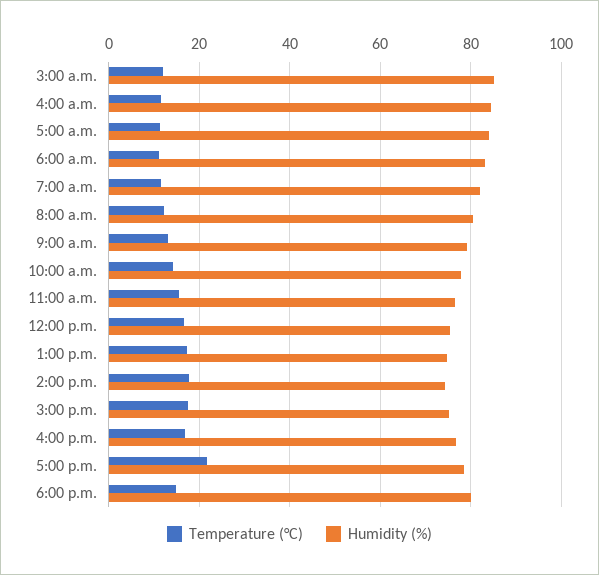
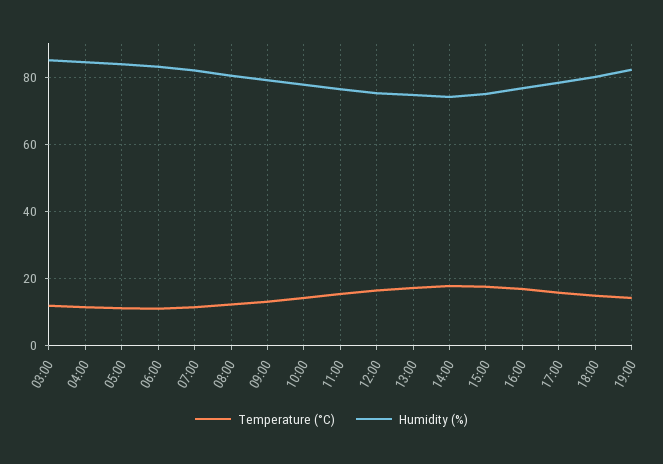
Temperature (°C), 5:00 p.m.: 22 -> 16
Temperature (°C), 19:00: none -> 14
Humidity (%), 19:00: none -> 82

